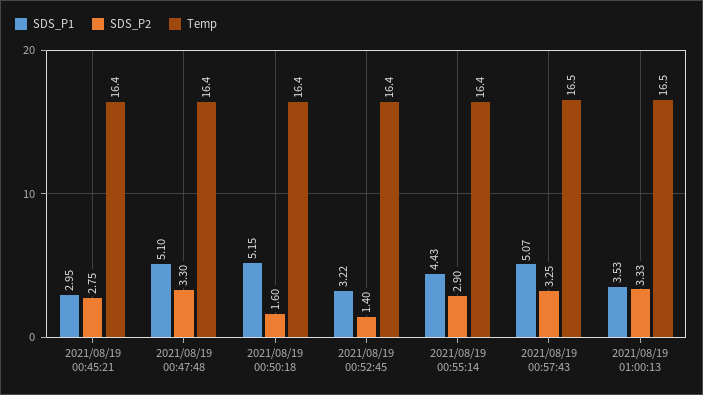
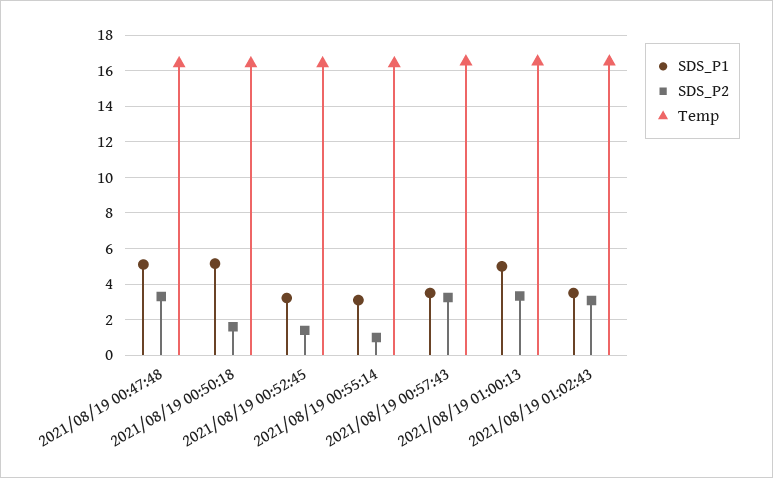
SDS_P1, 2021/08/19 00:45:21: 2.95 -> none
SDS_P2, 2021/08/19 00:45:21: 2.75 -> none
Temp, 2021/08/19 00:45:21: 16.4 -> none
SDS_P1, 2021/08/19 00:55:14: 4.43 -> 3
SDS_P2, 2021/08/19 00:55:14: 2.9 -> 1
SDS_P1, 2021/08/19 00:57:43: 5.07 -> 3.5
SDS_P1, 2021/08/19 01:00:13: 3.53 -> 5
SDS_P1, 2021/08/19 01:02:43: none -> 3.5
SDS_P2, 2021/08/19 01:02:43: none -> 3
Temp, 2021/08/19 01:02:43: none -> 16.5

